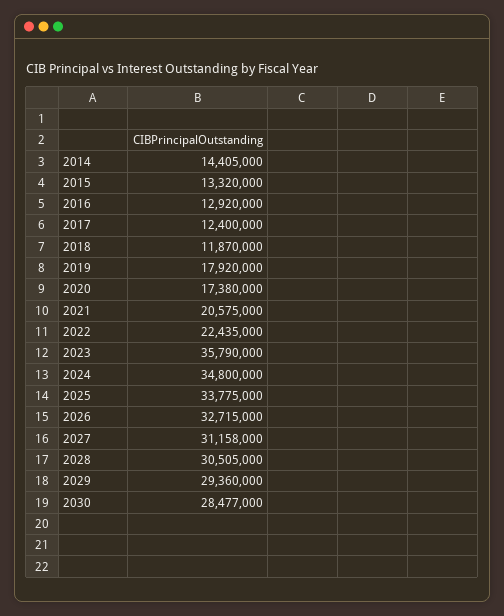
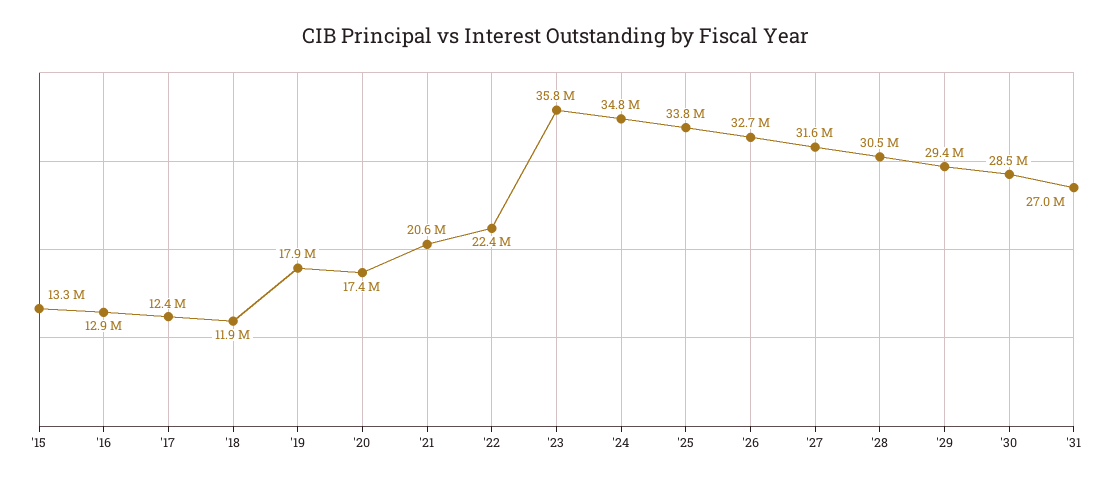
2014: 14405000 -> none
2027: 31158000 -> 31600000
'31: none -> 27000000

